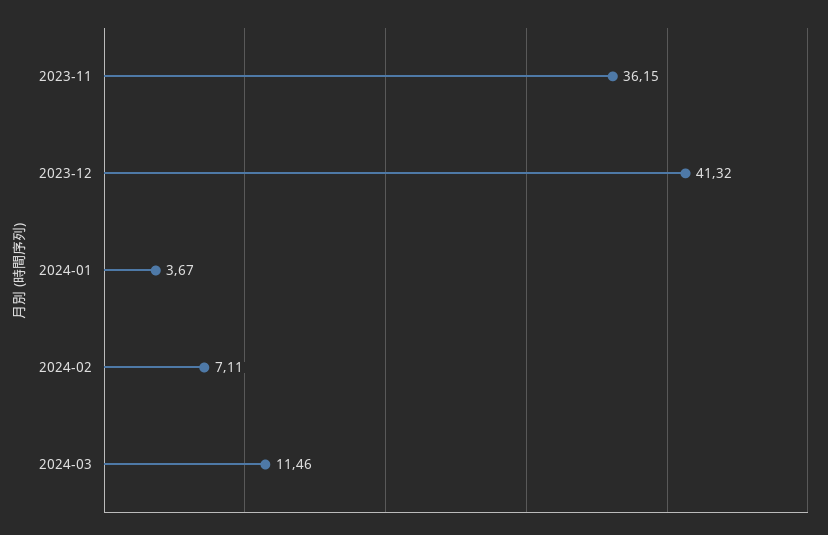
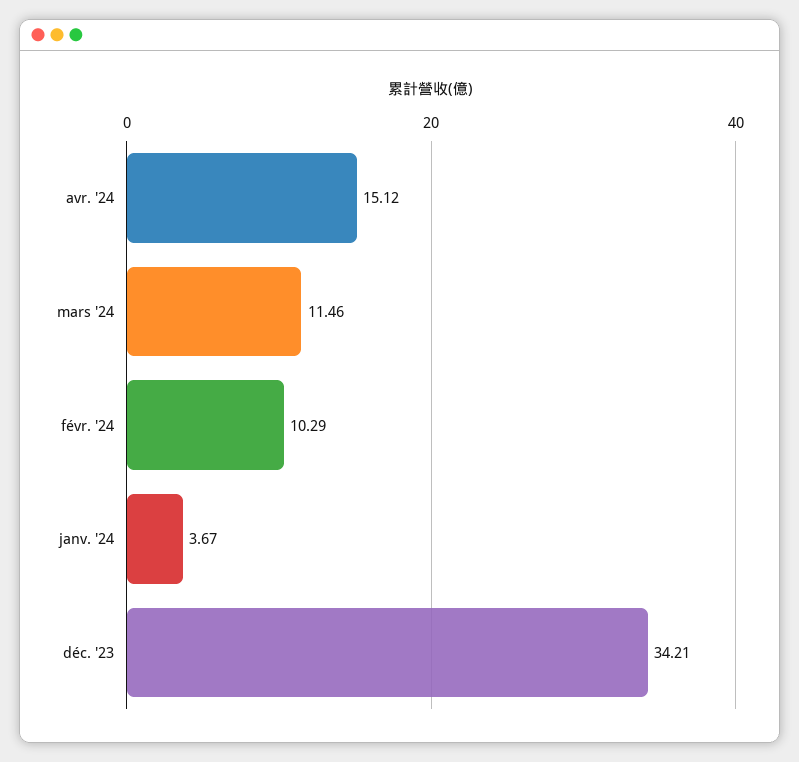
2023-11: 36.15 -> none
2023-12: 41.32 -> 34.21
2024-02: 7.11 -> 10.29
avr. '24: none -> 15.12

